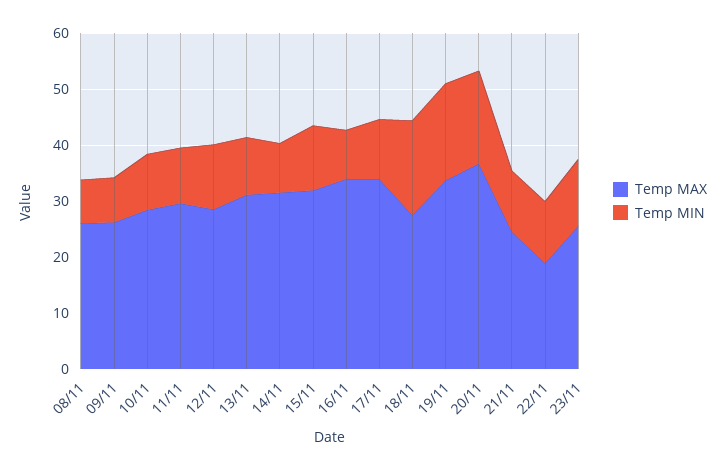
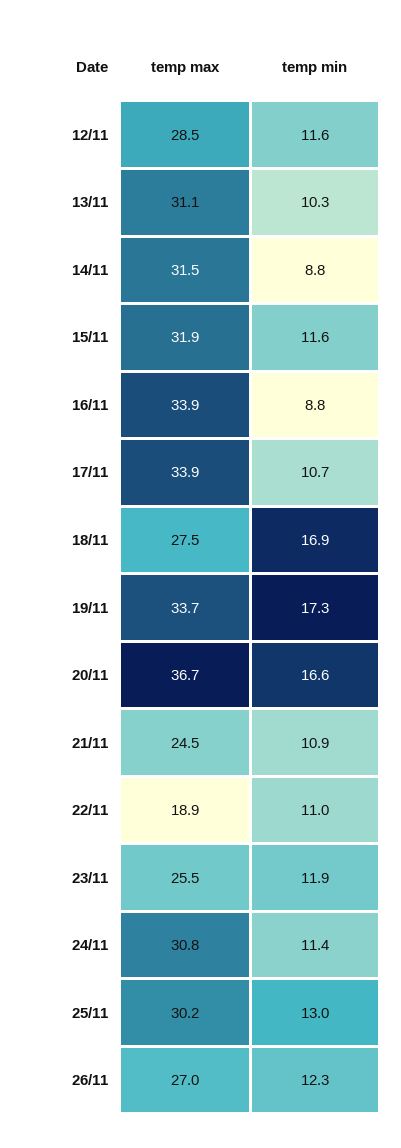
Temp MAX, 08/11: 26 -> none
Temp MIN, 08/11: 8 -> none
Temp MAX, 09/11: 26 -> none
Temp MIN, 09/11: 8 -> none
Temp MAX, 10/11: 28 -> none
Temp MIN, 10/11: 10 -> none
Temp MAX, 11/11: 30 -> none
Temp MIN, 11/11: 10 -> none
Temp MAX, 24/11: none -> 30.8
Temp MIN, 24/11: none -> 11.4
Temp MAX, 25/11: none -> 30.2
Temp MIN, 25/11: none -> 13
Temp MAX, 26/11: none -> 27
Temp MIN, 26/11: none -> 12.3

